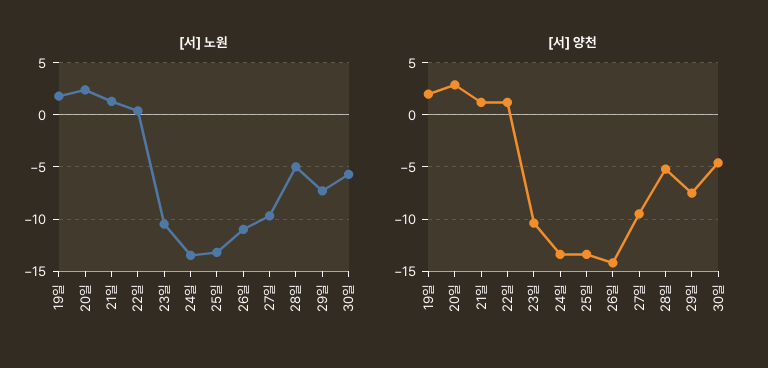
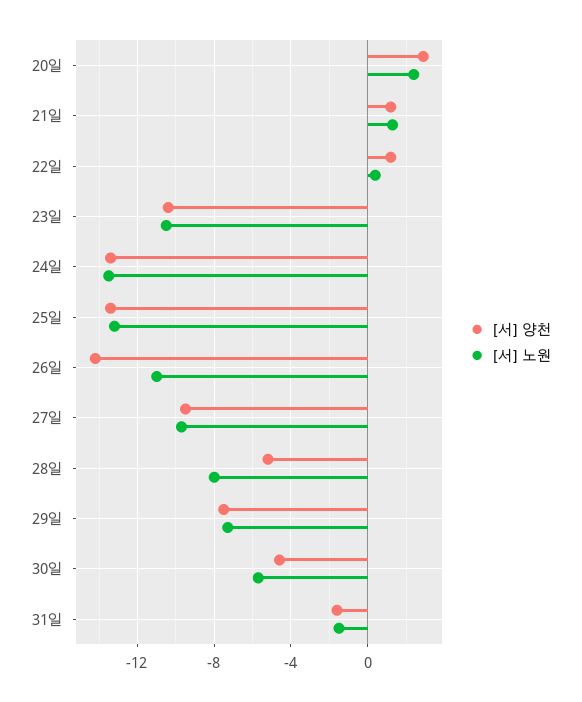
[서] 노원, 19일: 2 -> none
[서] 노원, 28일: -5 -> -8
[서] 양천, 19일: 2 -> none
[서] 양천, 31일: none -> -1.5
[서] 노원, 31일: none -> -1.5

